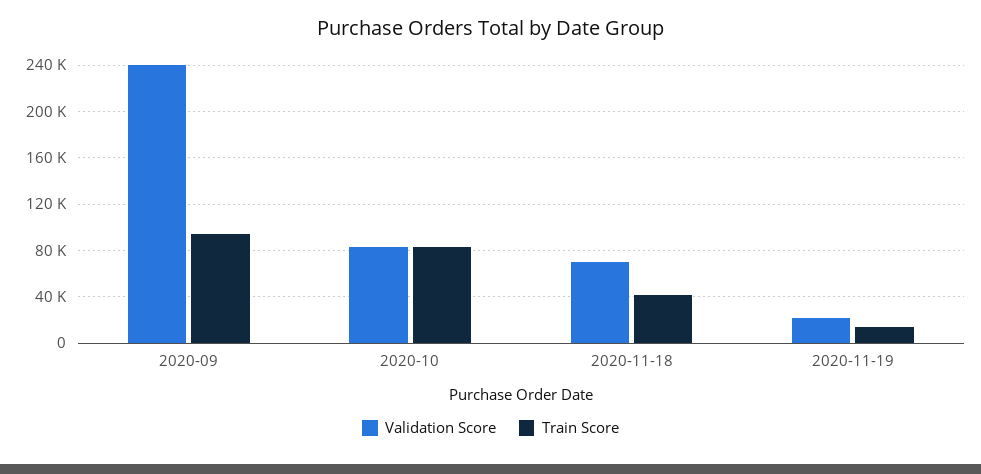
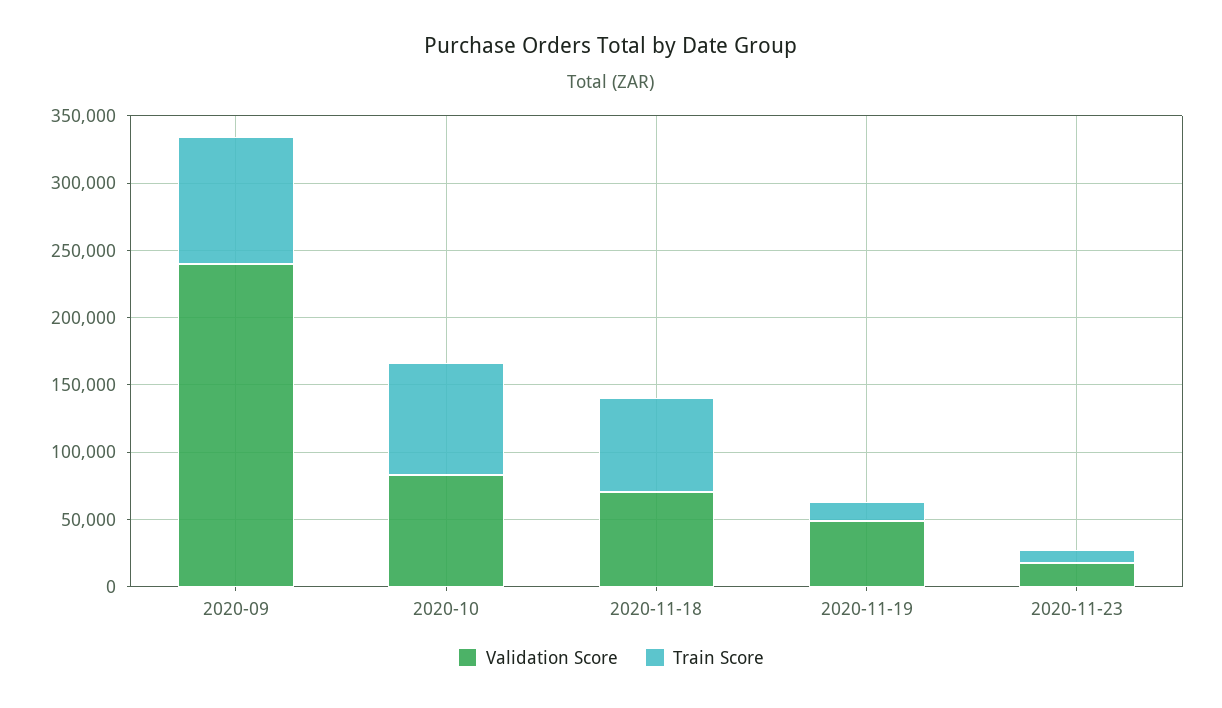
Train Score, 2020-11-18: 40000 -> 70000
Validation Score, 2020-11-19: 20000 -> 50000
Validation Score, 2020-11-23: none -> 20000
Train Score, 2020-11-23: none -> 10000

